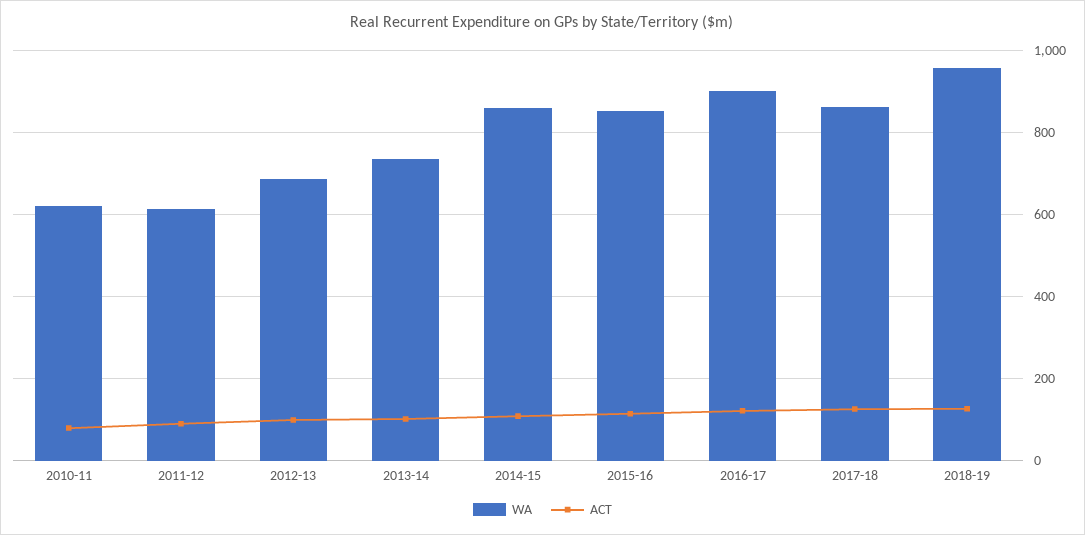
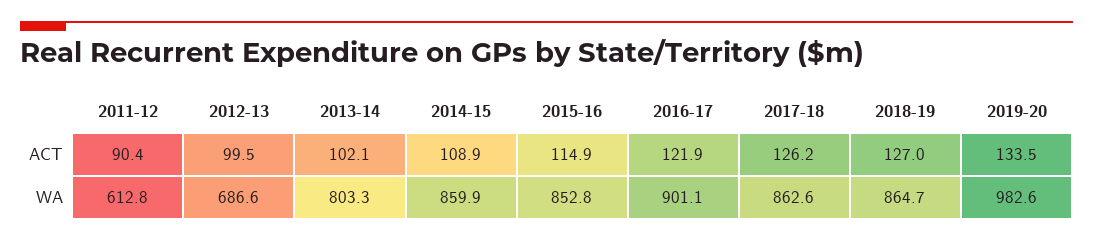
WA, 2010-11: 620 -> none
ACT, 2010-11: 80 -> none
WA, 2013-14: 740 -> 803.3
WA, 2018-19: 960 -> 864.7
ACT, 2019-20: none -> 133.5
WA, 2019-20: none -> 982.6

